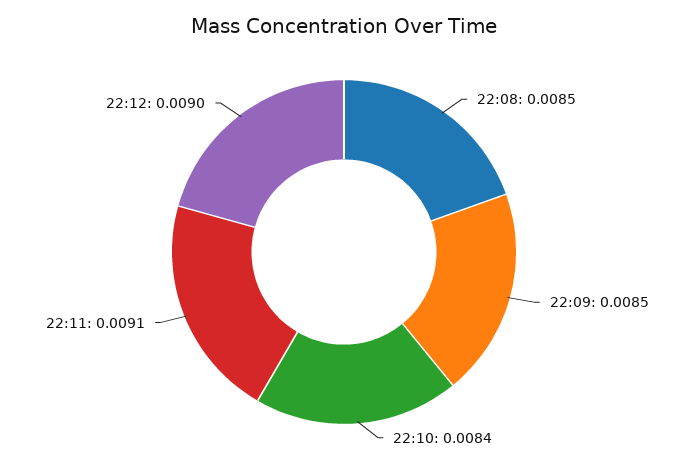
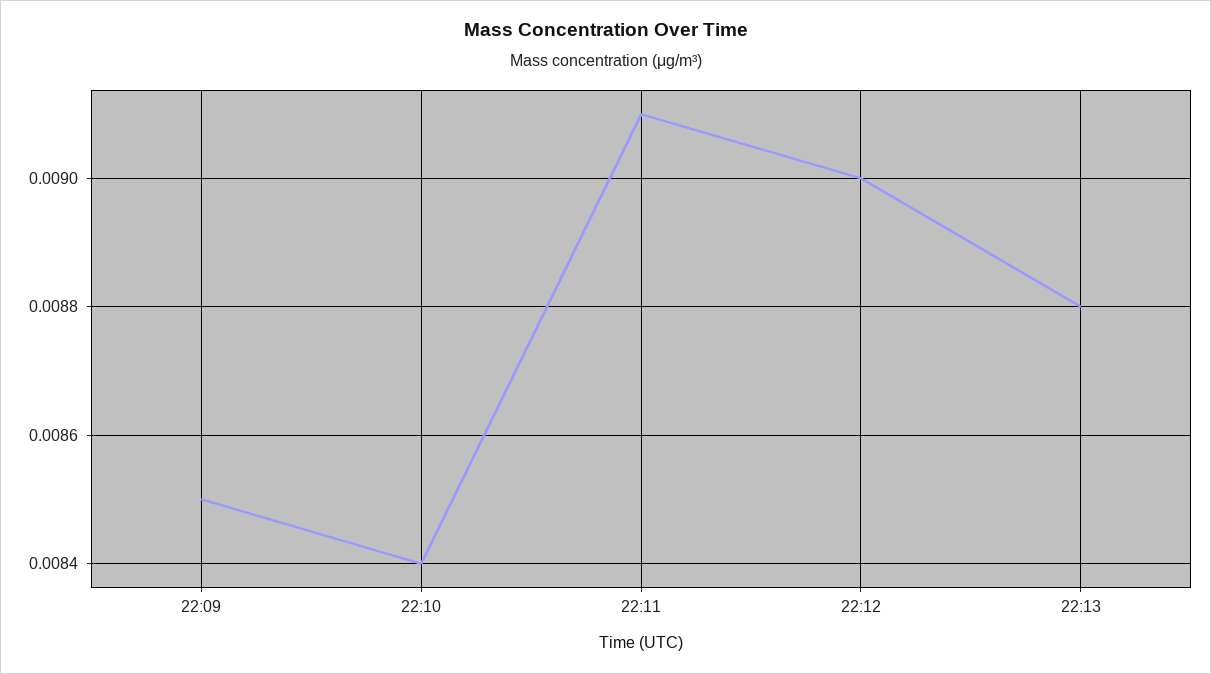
22:08: 0.0085 -> none
22:13: none -> 0.0088

